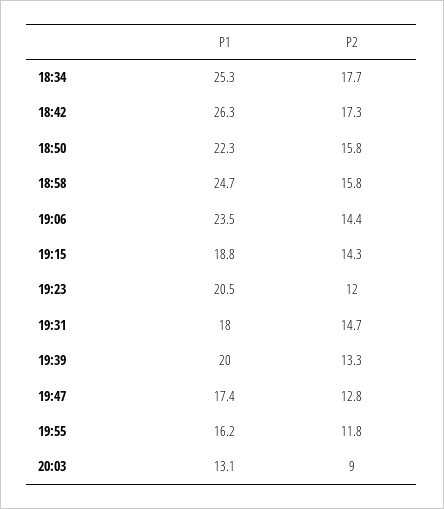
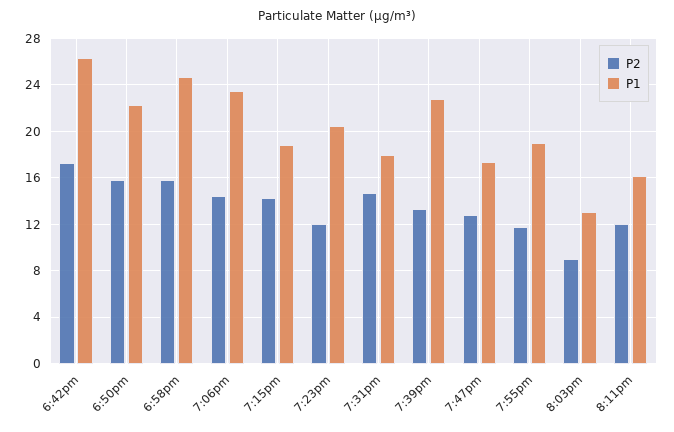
P1, 18:34: 25.3 -> none
P2, 18:34: 17.7 -> none
P1, 19:39: 20 -> 23
P1, 19:55: 16.2 -> 19
P2, 8:11pm: none -> 12
P1, 8:11pm: none -> 16

